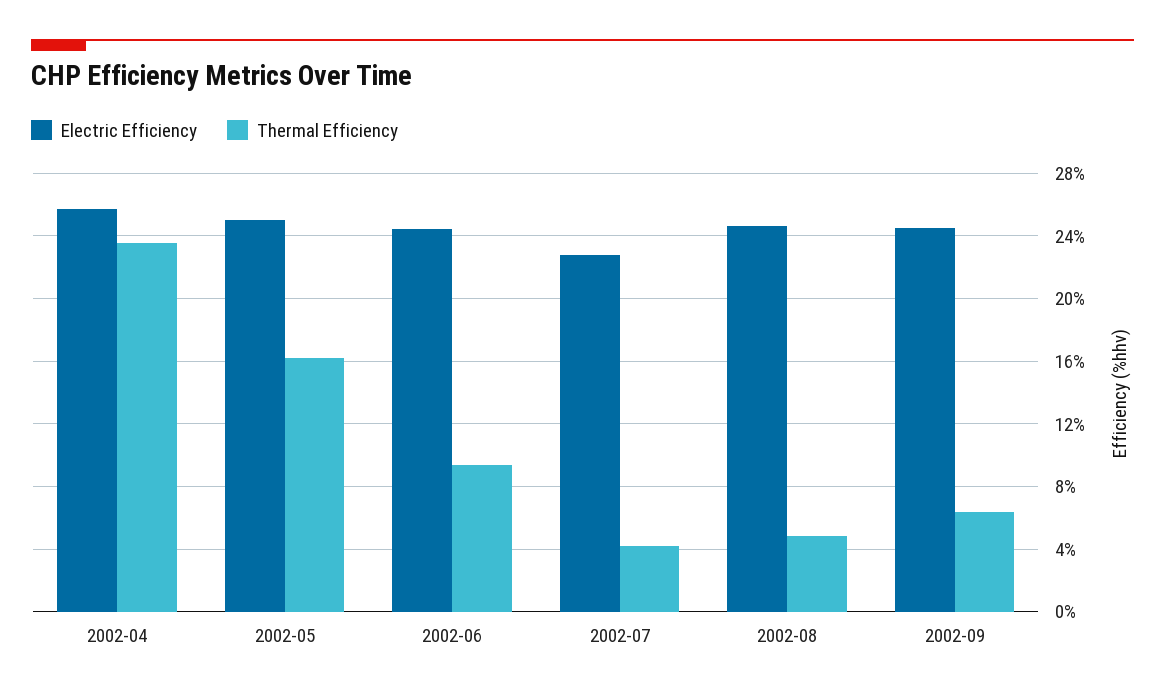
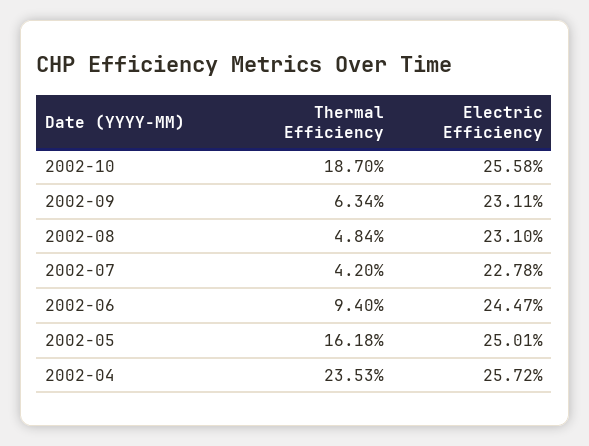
Electric Efficiency, 2002-08: 24.5 -> 23.1
Electric Efficiency, 2002-09: 24.5 -> 23.11
Thermal Efficiency, 2002-10: none -> 18.7
Electric Efficiency, 2002-10: none -> 25.58

